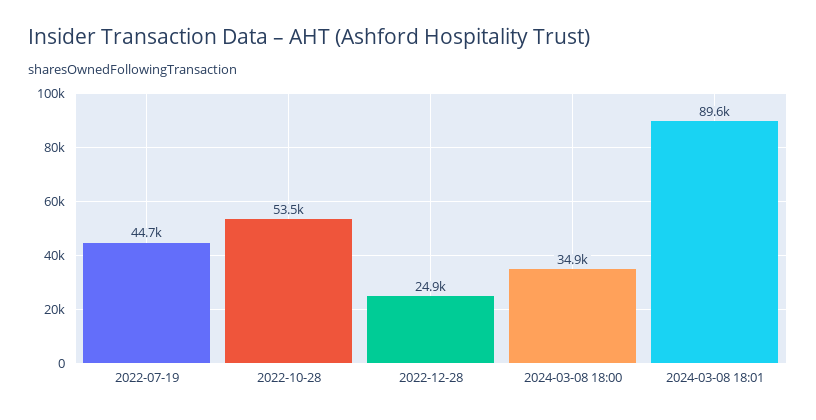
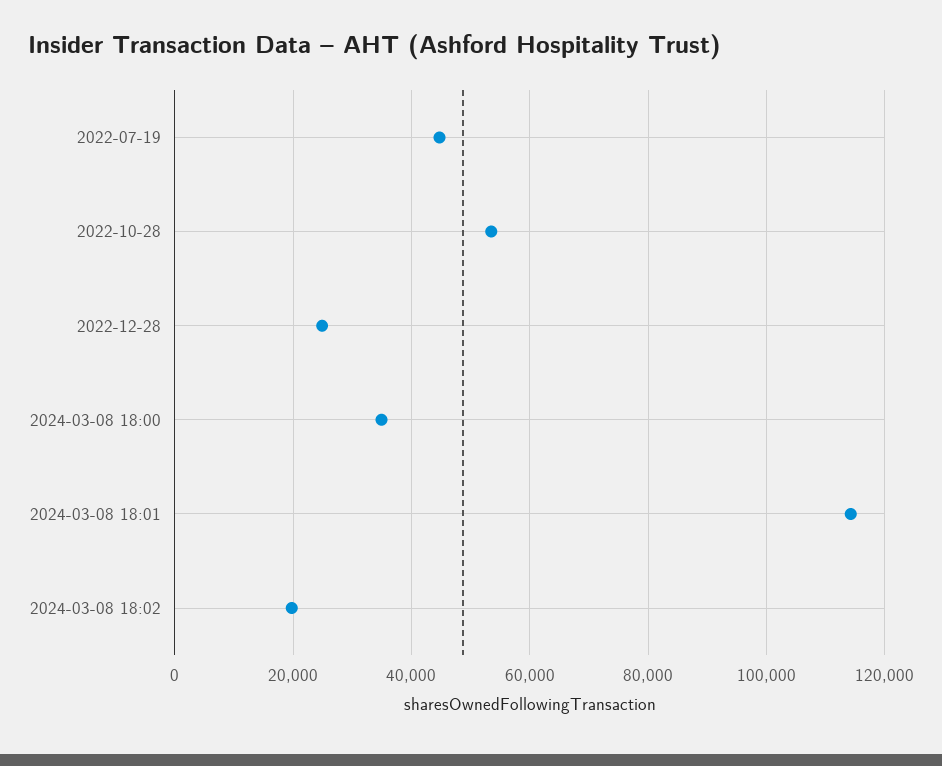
2024-03-08 18:01: 89600 -> 114000
2024-03-08 18:02: none -> 20000

